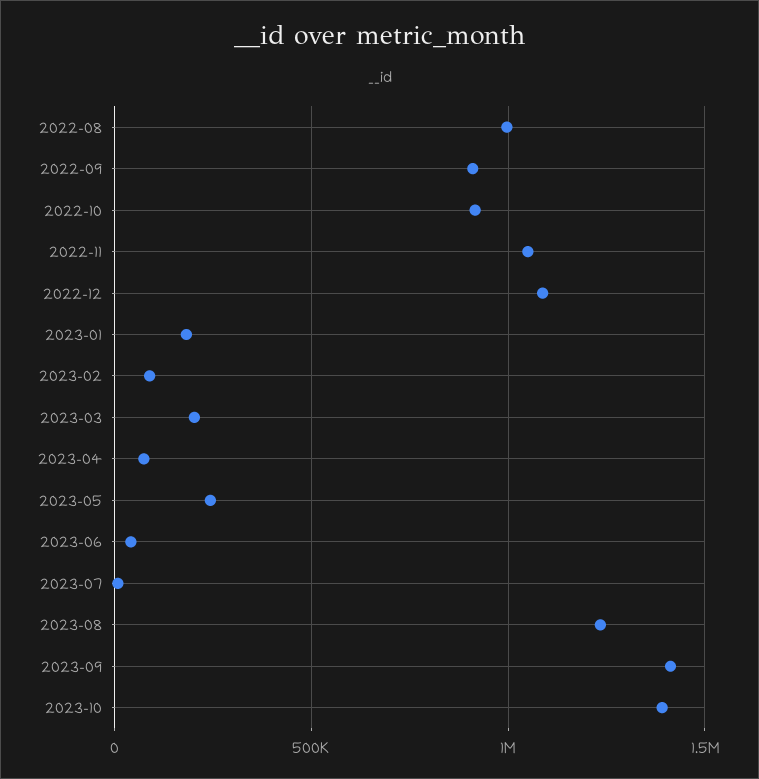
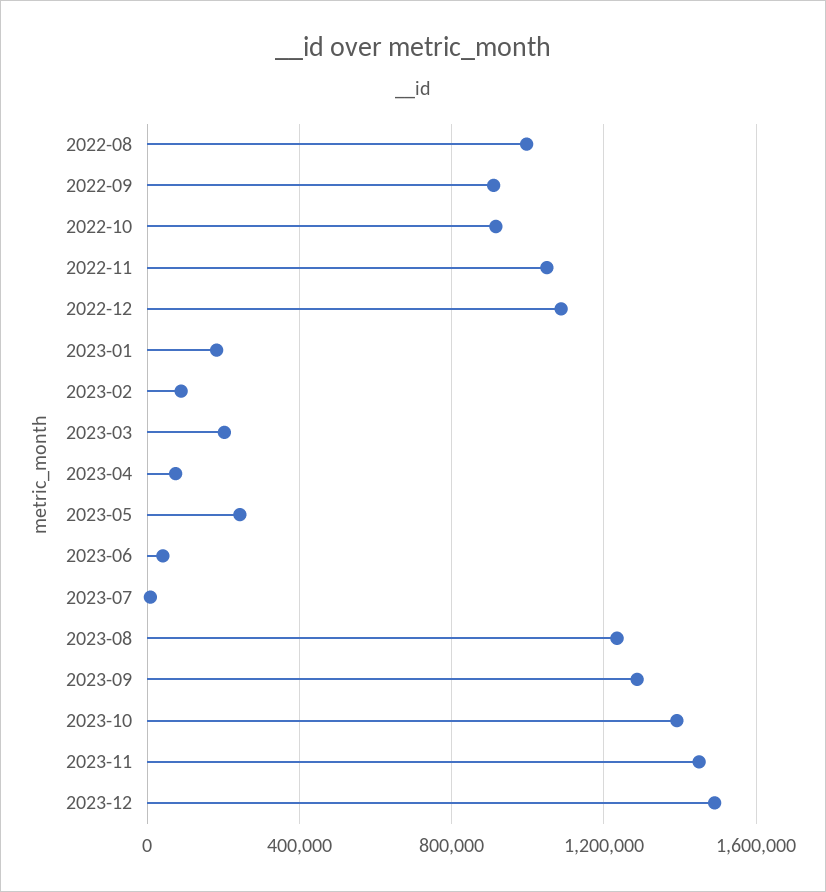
2023-09: 1400000 -> 1300000
2023-11: none -> 1450000
2023-12: none -> 1500000

